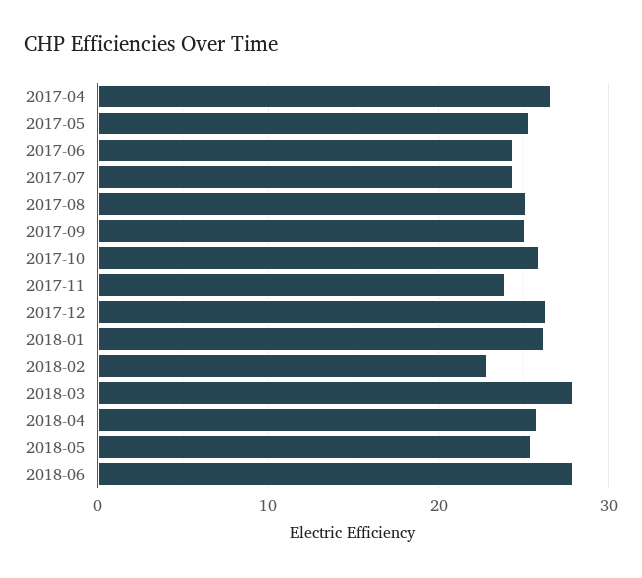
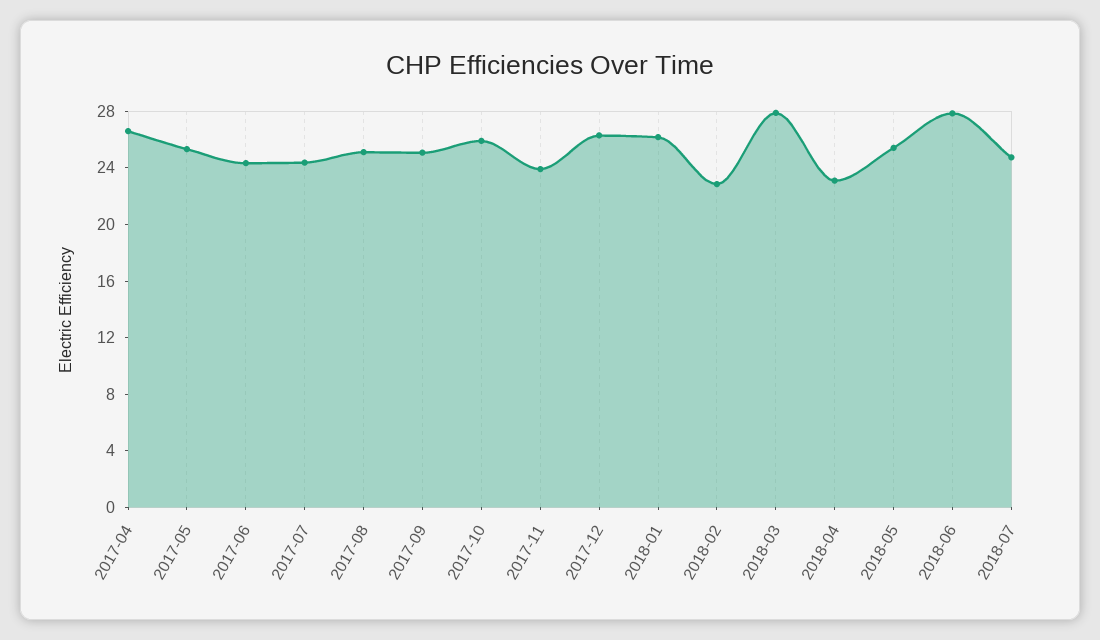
2018-04: 26 -> 23
2018-07: none -> 25

